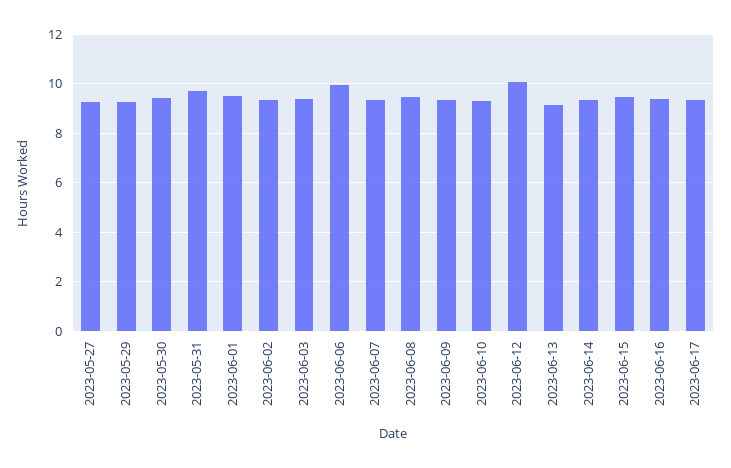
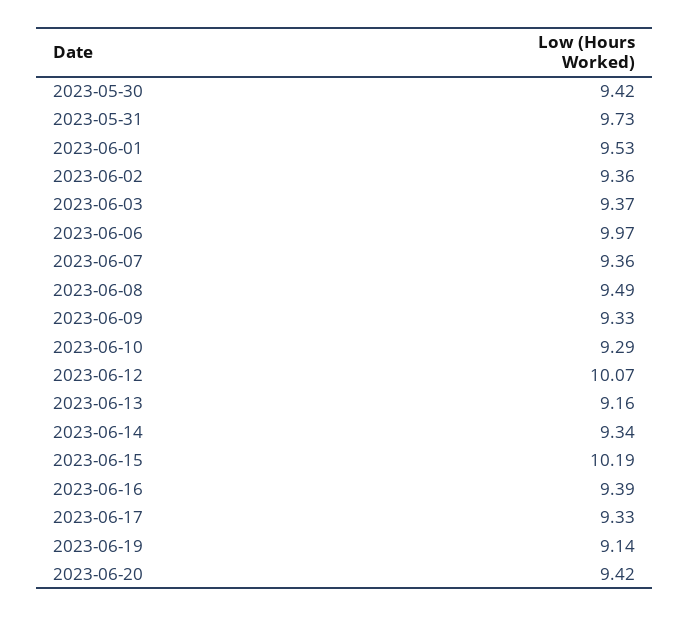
2023-05-27: 9.25 -> none
2023-05-29: 9.25 -> none
2023-06-15: 9.5 -> 10.19
2023-06-19: none -> 9.14
2023-06-20: none -> 9.42

